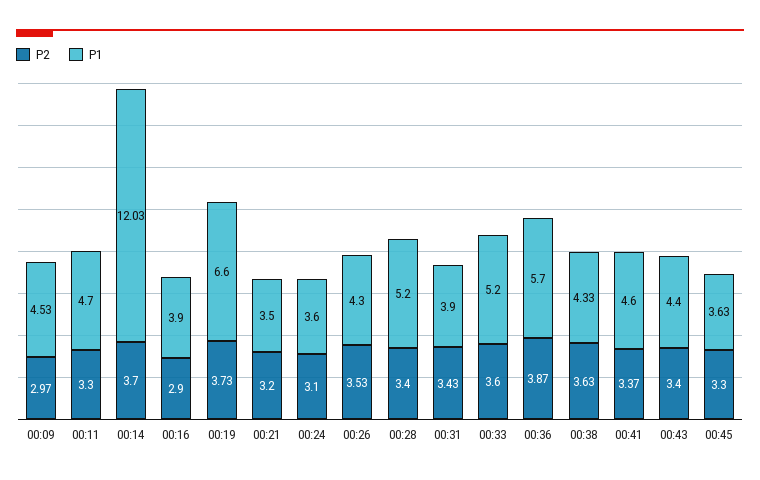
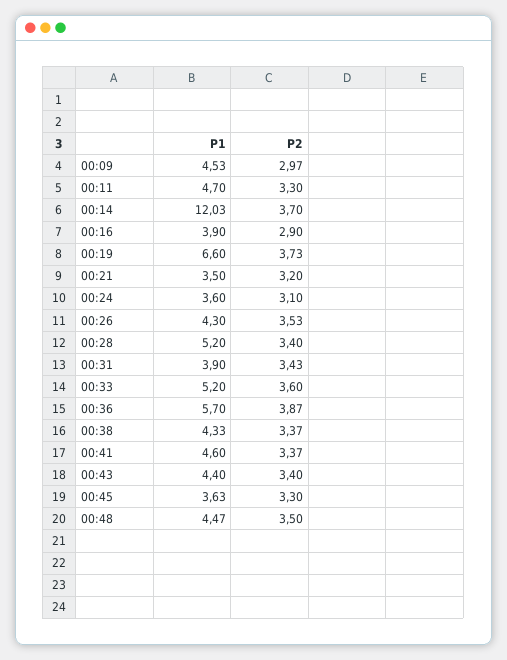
P2, 00:38: 3.63 -> 3.37
P1, 00:48: none -> 4.47
P2, 00:48: none -> 3.5

